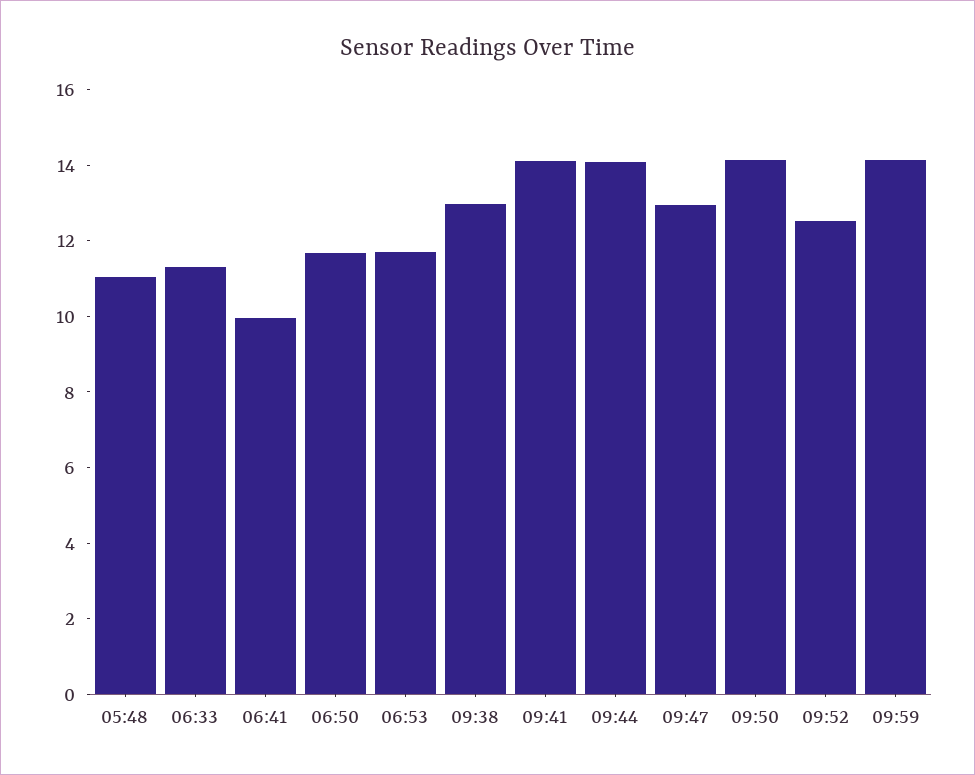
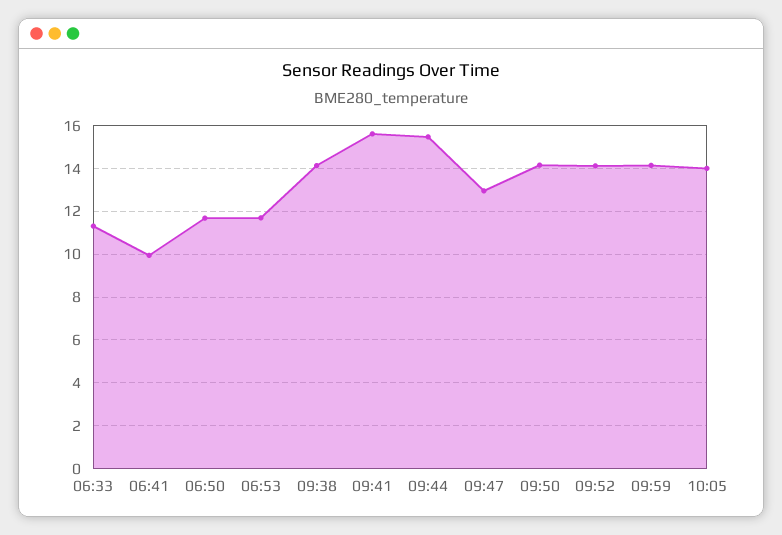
05:48: 11 -> none
09:38: 13 -> 14
09:41: 14 -> 15.5
09:44: 14 -> 15.5
09:52: 12.5 -> 14
10:05: none -> 14

